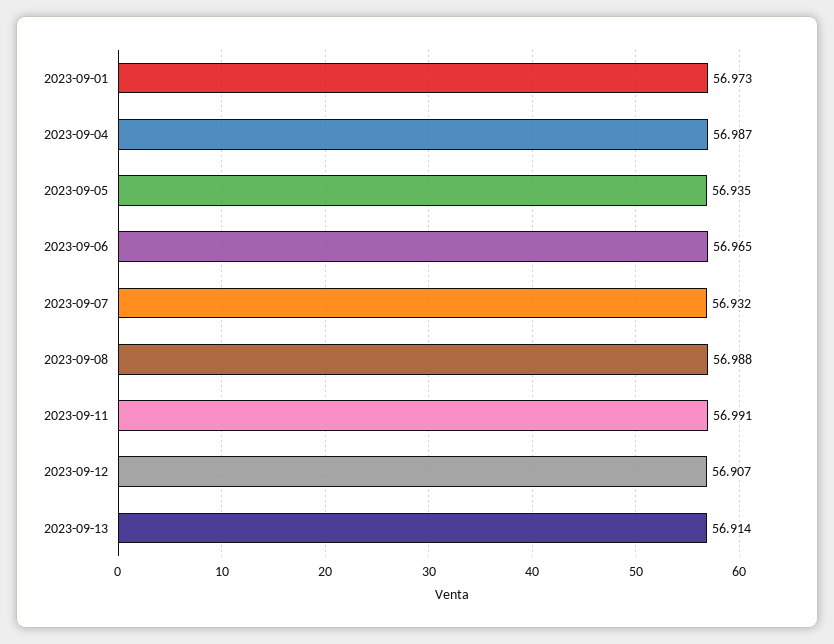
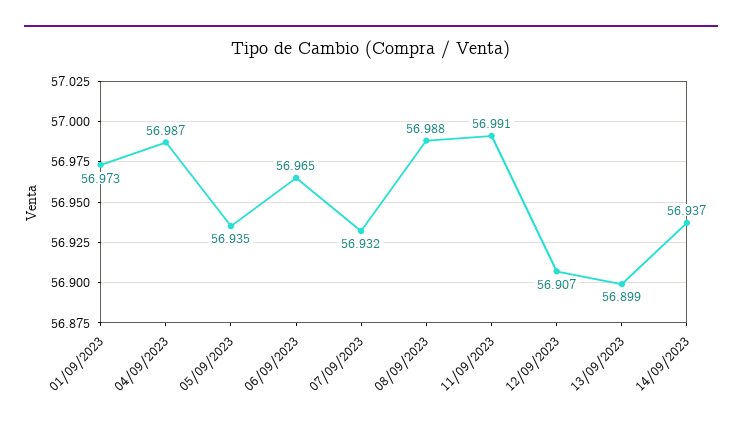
2023-09-13: 56.914 -> 56.899
14/09/2023: none -> 56.937

